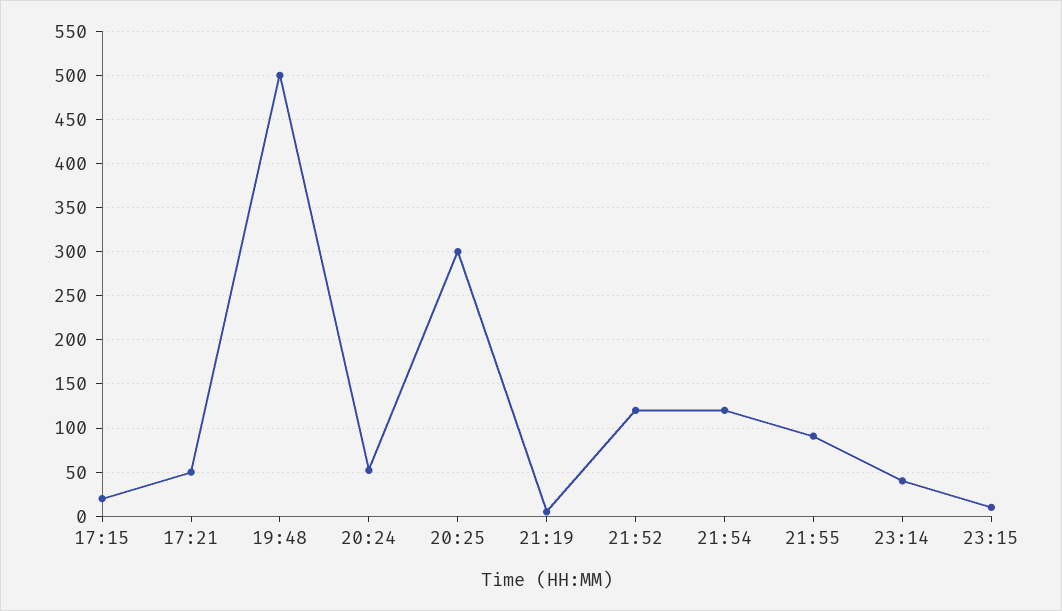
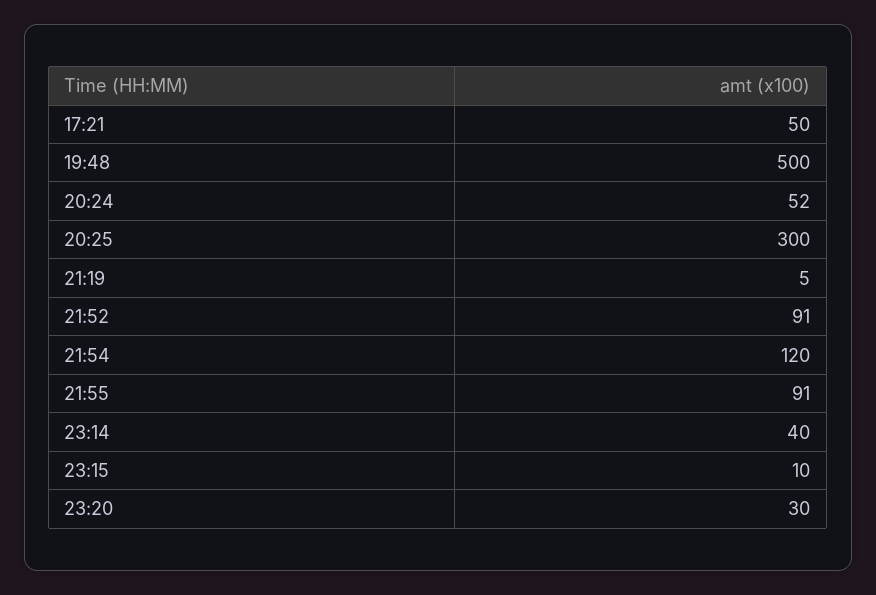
17:15: 20 -> none
21:52: 120 -> 91
23:20: none -> 30

